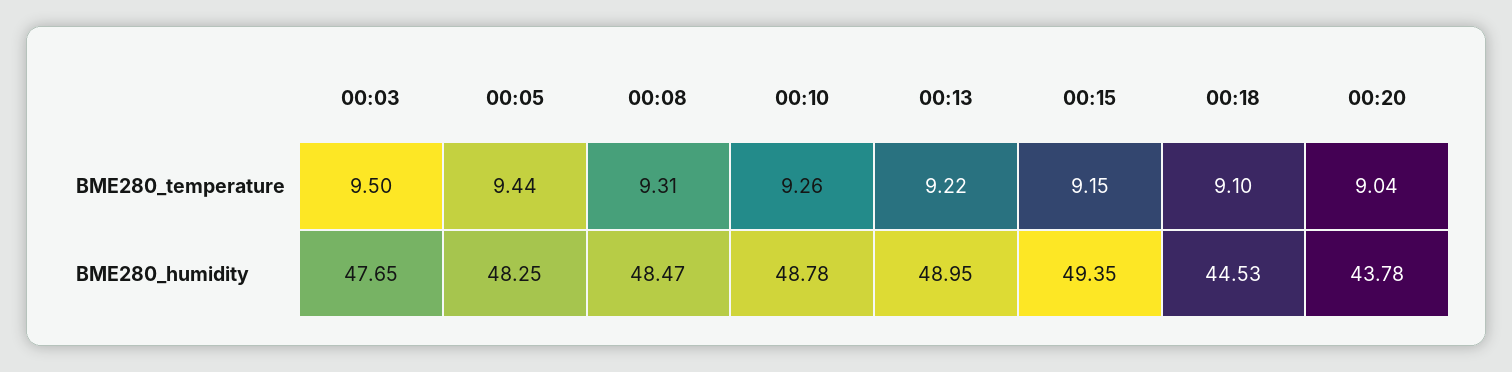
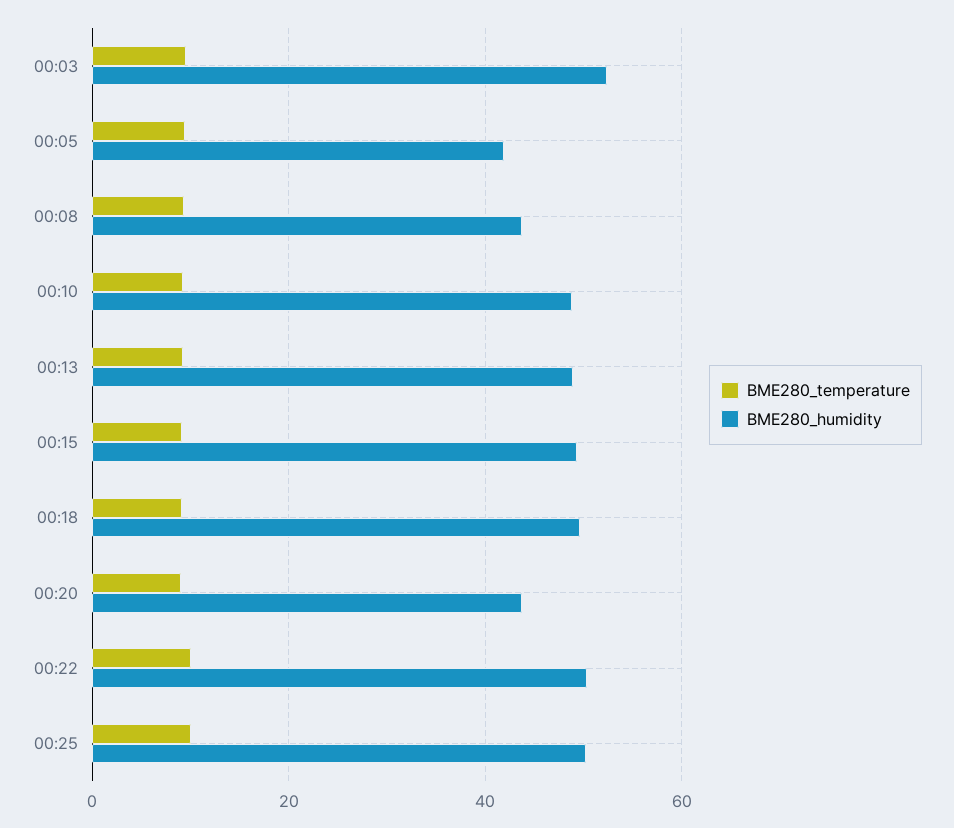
BME280_humidity, 00:03: 47.65 -> 52
BME280_humidity, 00:05: 48.25 -> 42
BME280_humidity, 00:08: 48.47 -> 44
BME280_humidity, 00:18: 44.53 -> 50
BME280_temperature, 00:22: none -> 10
BME280_humidity, 00:22: none -> 50
BME280_temperature, 00:25: none -> 10
BME280_humidity, 00:25: none -> 50

